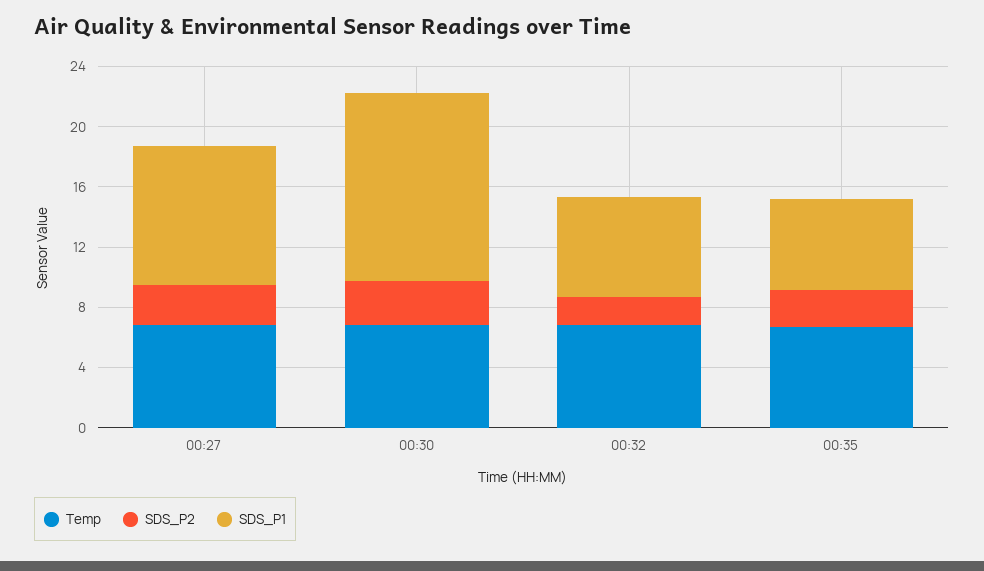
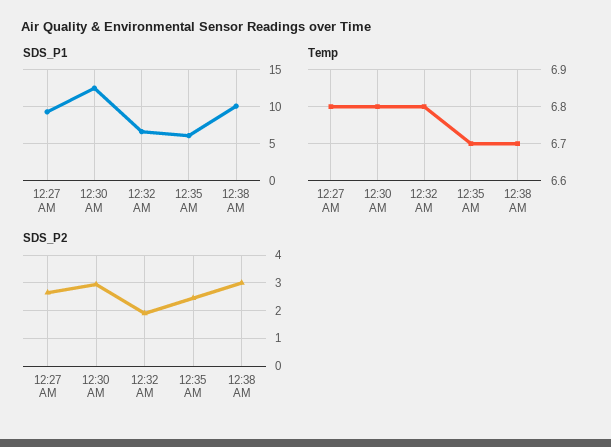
SDS_P1, 12:38 AM: none -> 10
Temp, 12:38 AM: none -> 6.7
SDS_P2, 12:38 AM: none -> 3

